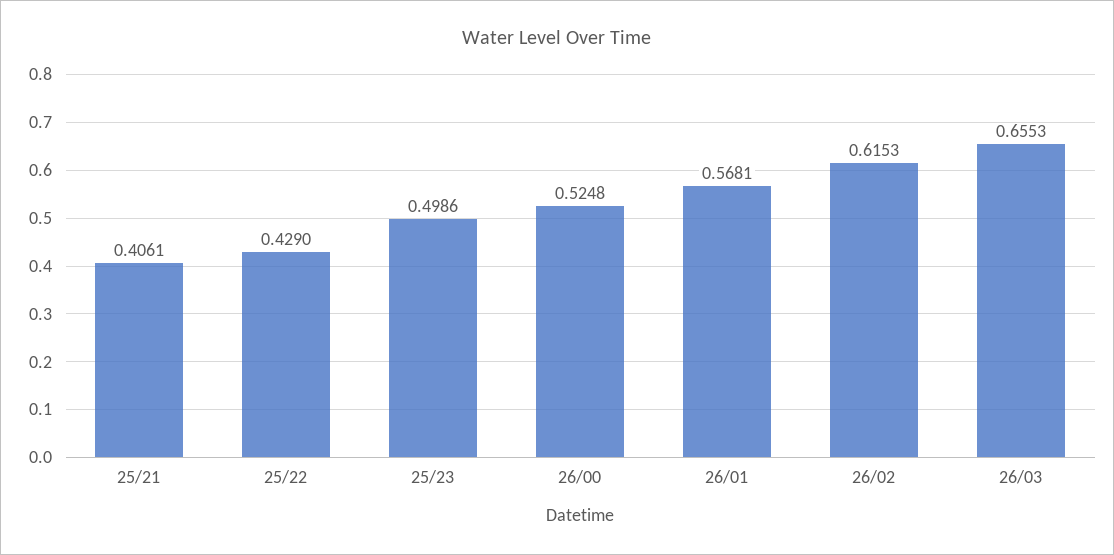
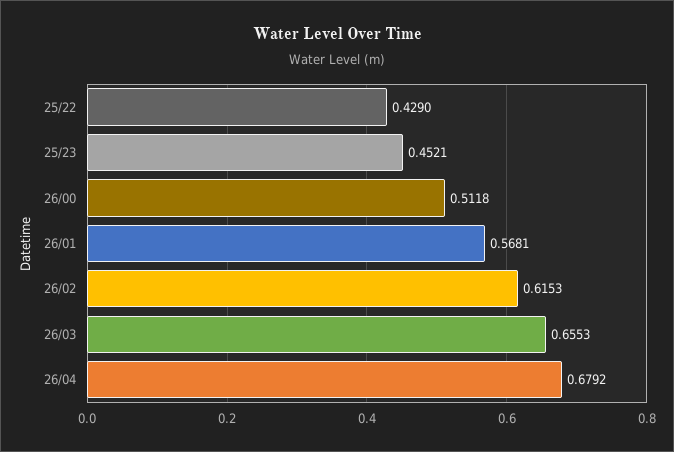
25/21: 0.4061 -> none
25/23: 0.4986 -> 0.4521
26/00: 0.5248 -> 0.5118
26/04: none -> 0.6792

